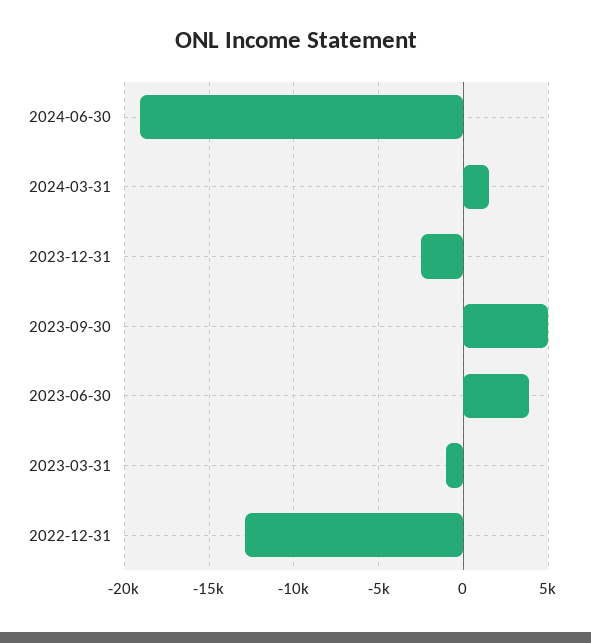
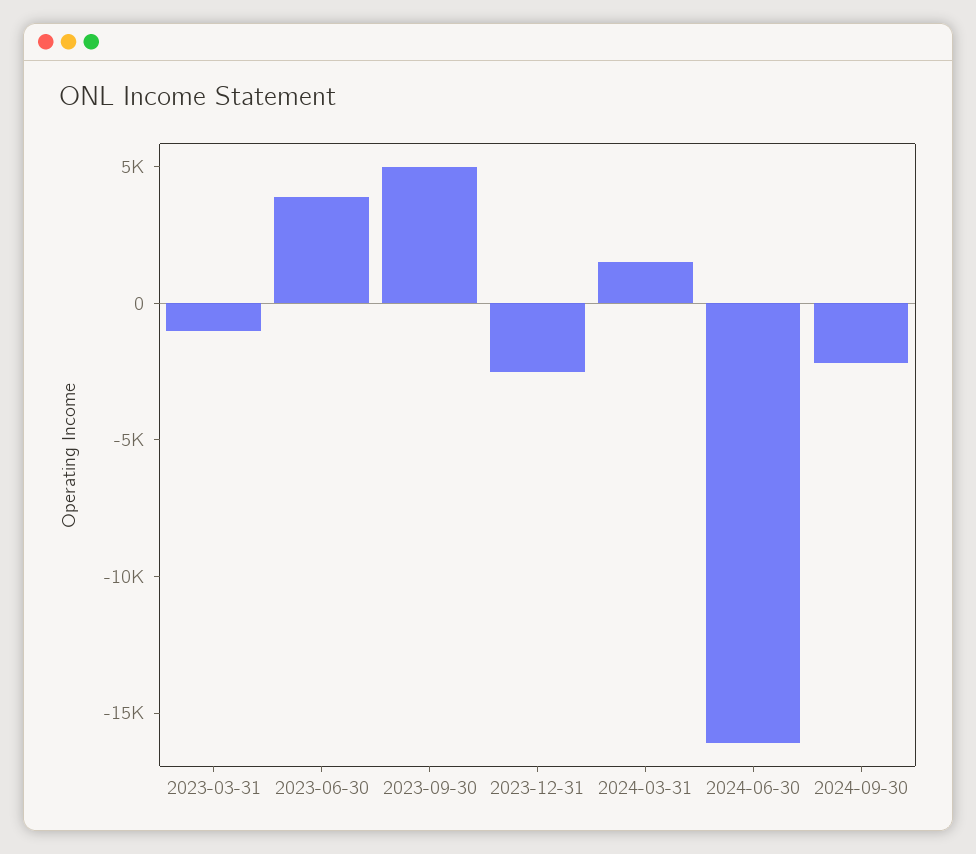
2024-06-30: -19000 -> -16000
2022-12-31: -13000 -> none
2024-09-30: none -> -2000

